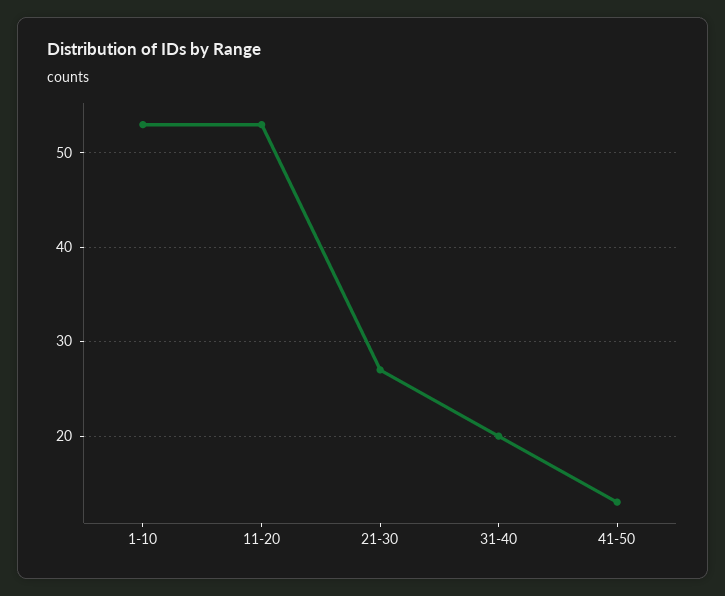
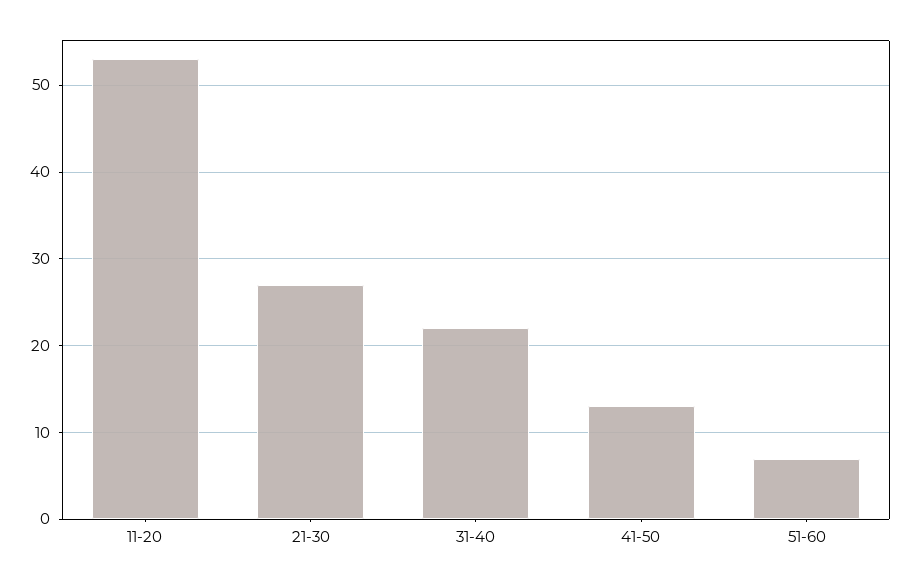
1-10: 53 -> none
31-40: 20 -> 22
51-60: none -> 7

